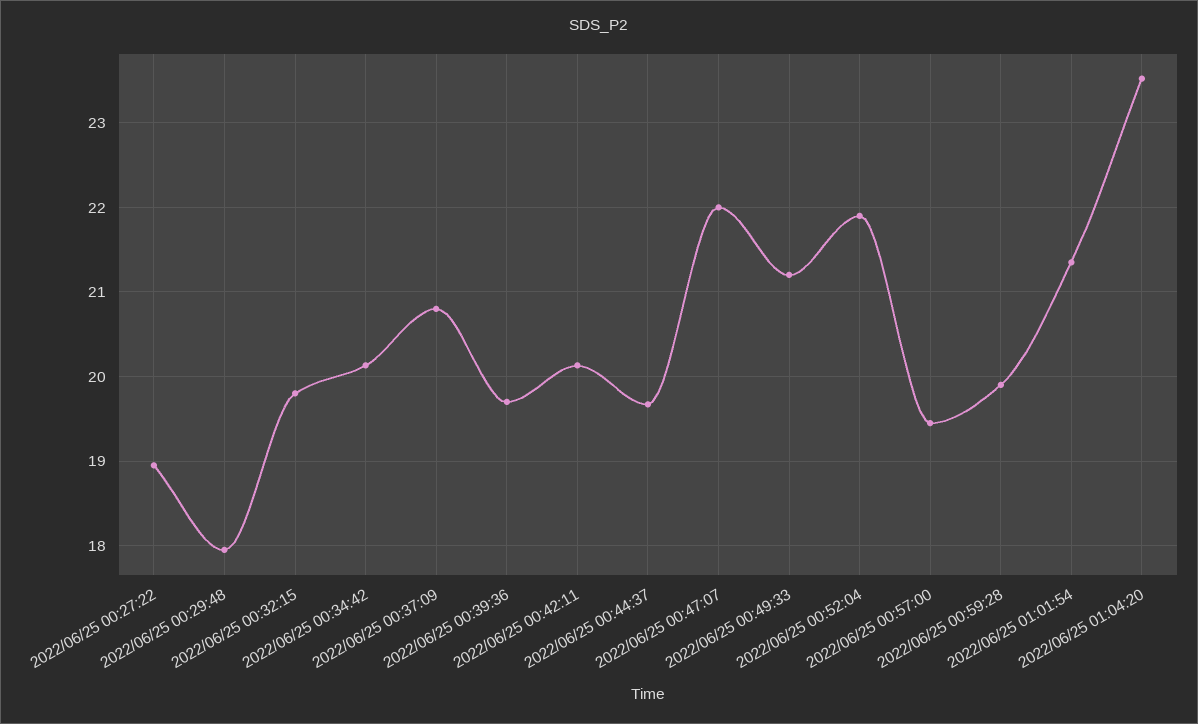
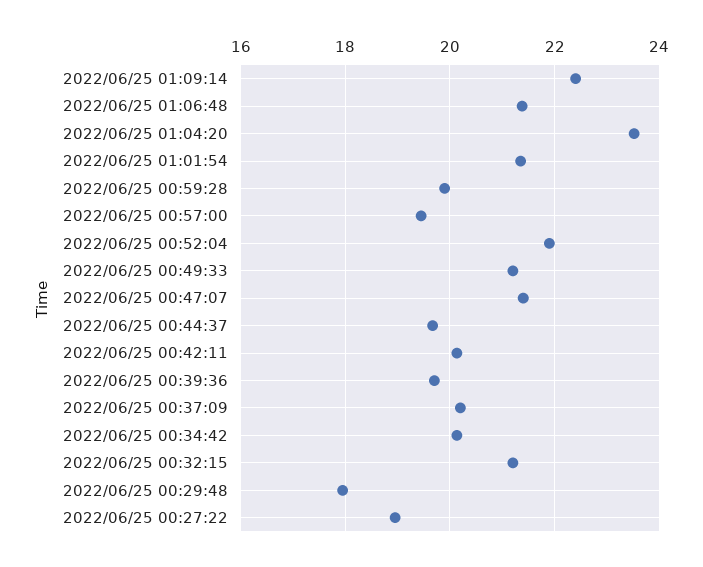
2022/06/25 00:32:15: 19.8 -> 21.2
2022/06/25 00:37:09: 20.8 -> 20.2
2022/06/25 00:47:07: 22 -> 21.4
2022/06/25 01:09:14: none -> 22.4
2022/06/25 01:06:48: none -> 21.4

